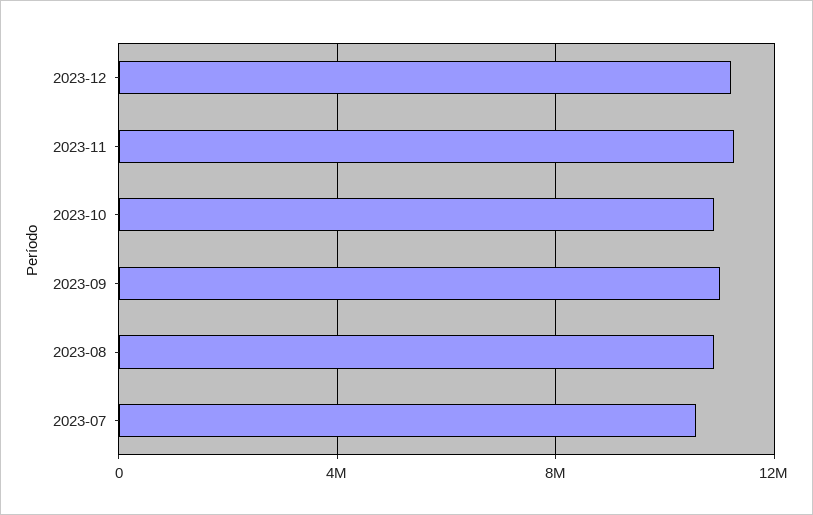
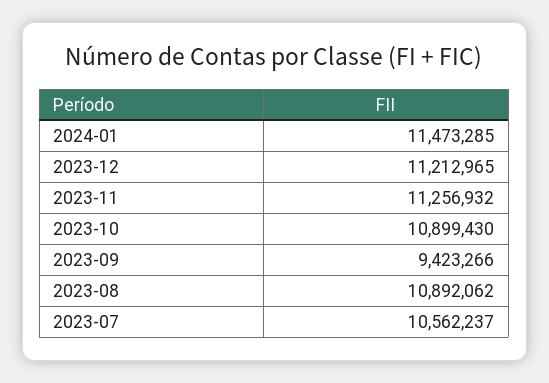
2023-09: 11000000 -> 9423266
2024-01: none -> 11473285

